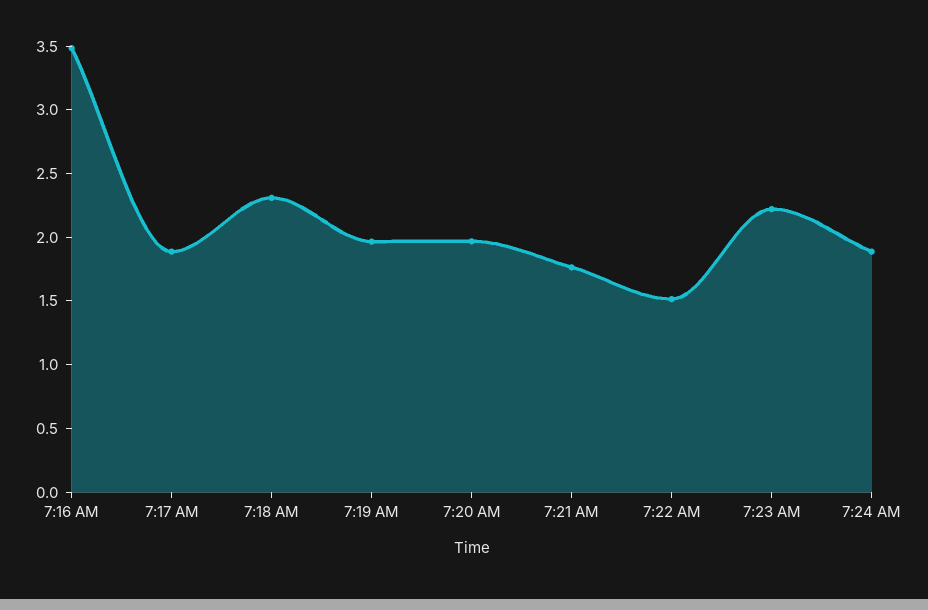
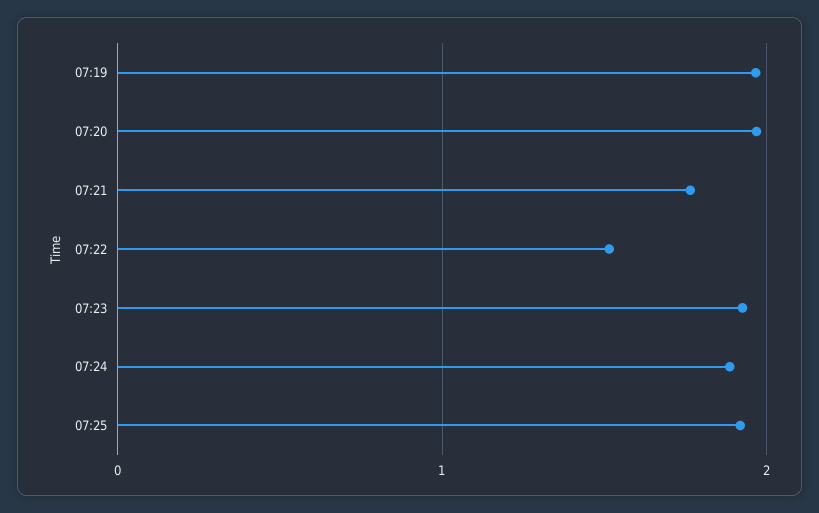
7:16 AM: 3.5 -> none
7:17 AM: 1.9 -> none
7:18 AM: 2.3 -> none
7:23 AM: 2.2 -> 1.9
07:25: none -> 1.9

